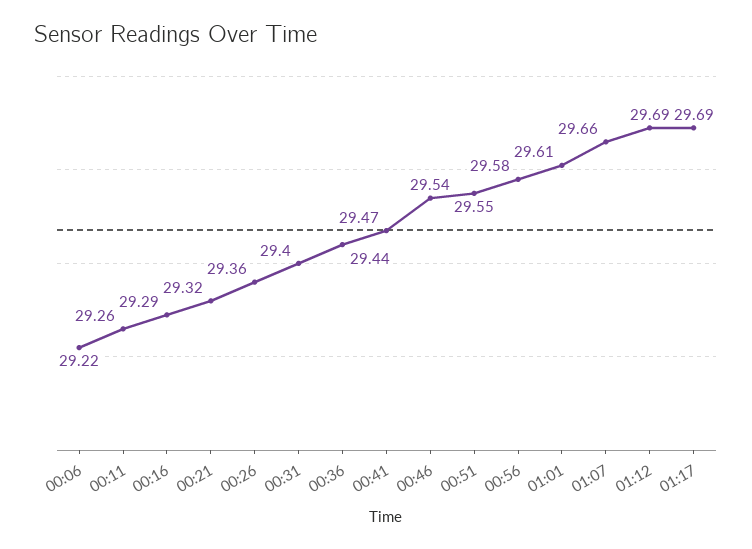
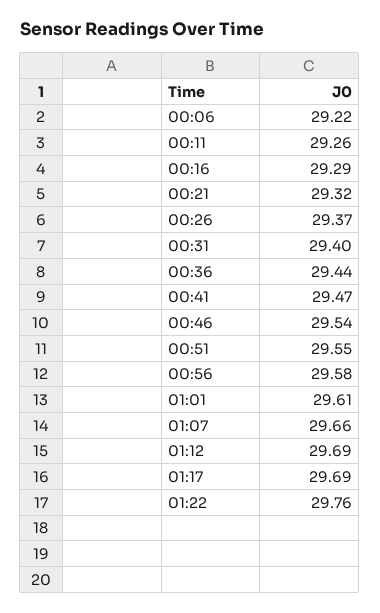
00:26: 29.36 -> 29.37
01:22: none -> 29.76

